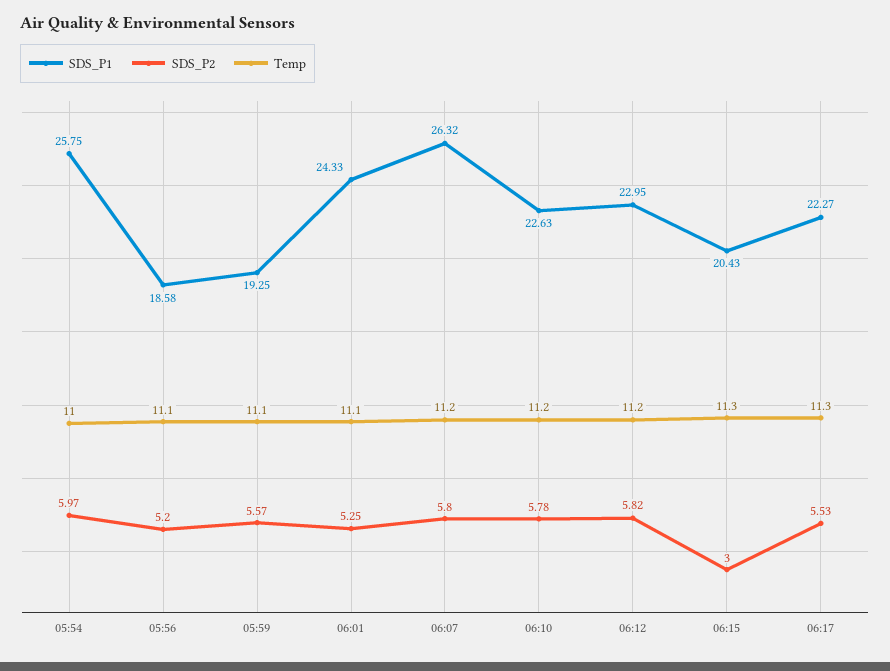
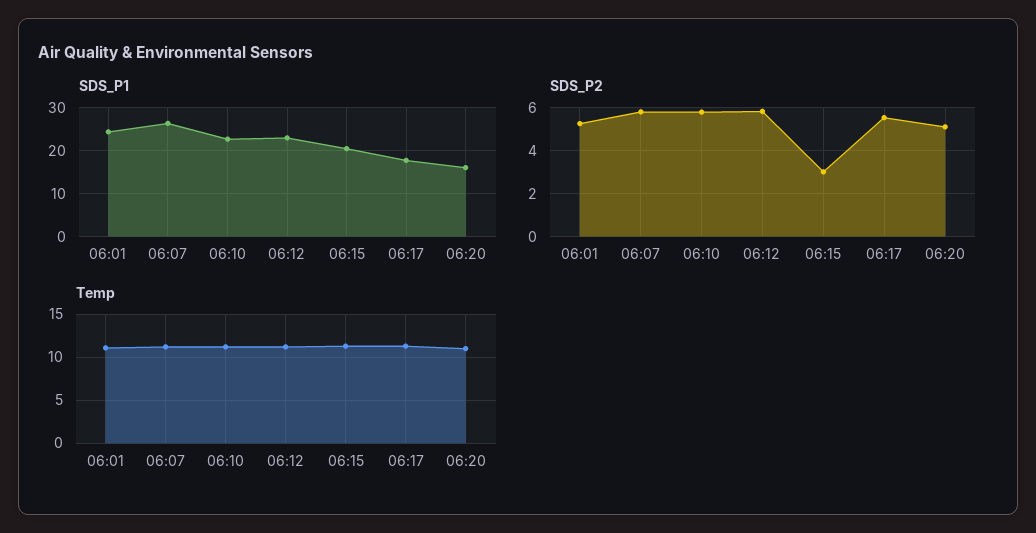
SDS_P1, 05:54: 25.75 -> none
SDS_P2, 05:54: 5.97 -> none
Temp, 05:54: 11 -> none
SDS_P1, 05:56: 18.58 -> none
SDS_P2, 05:56: 5.2 -> none
Temp, 05:56: 11.1 -> none
SDS_P1, 05:59: 19.25 -> none
SDS_P2, 05:59: 5.57 -> none
Temp, 05:59: 11.1 -> none
SDS_P1, 06:17: 22.27 -> 18
SDS_P1, 06:20: none -> 16
SDS_P2, 06:20: none -> 5
Temp, 06:20: none -> 11

